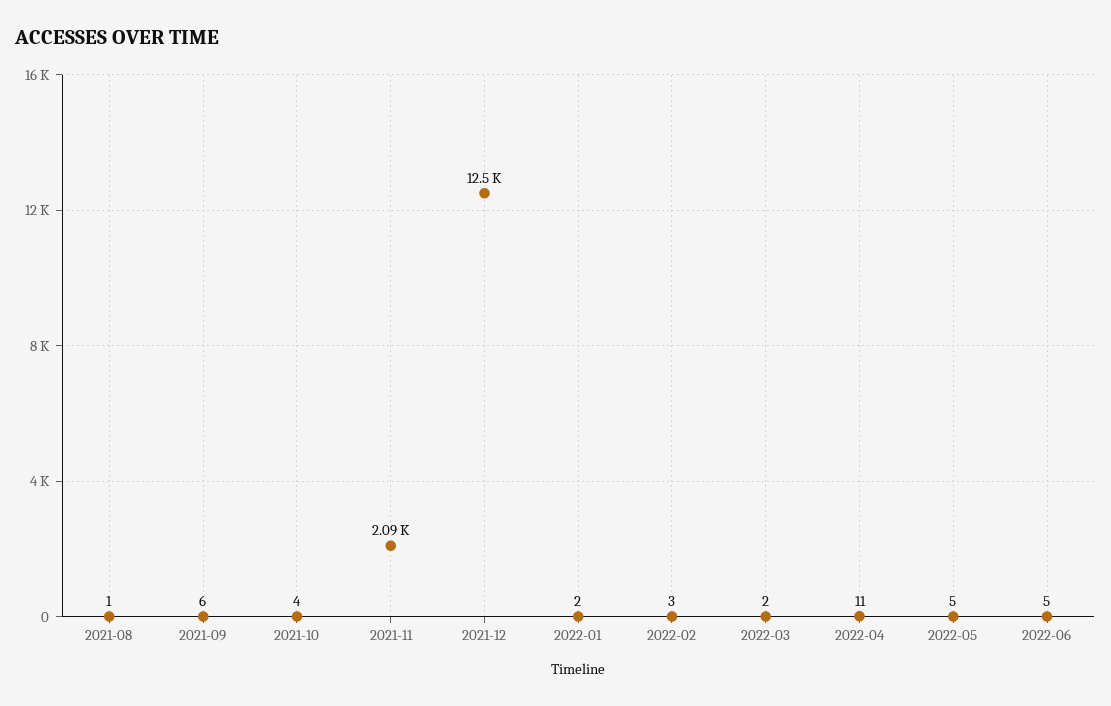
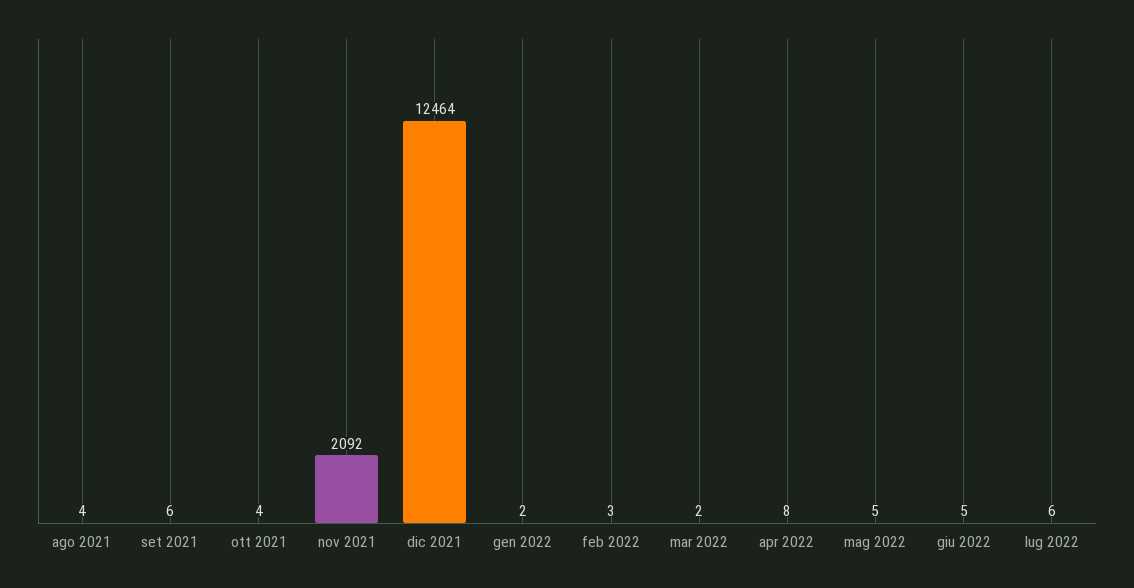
2021-08: 1 -> 4
2022-04: 11 -> 8
lug 2022: none -> 6

